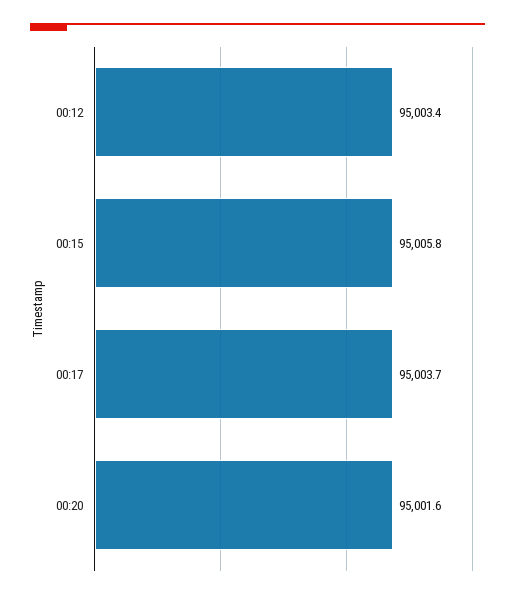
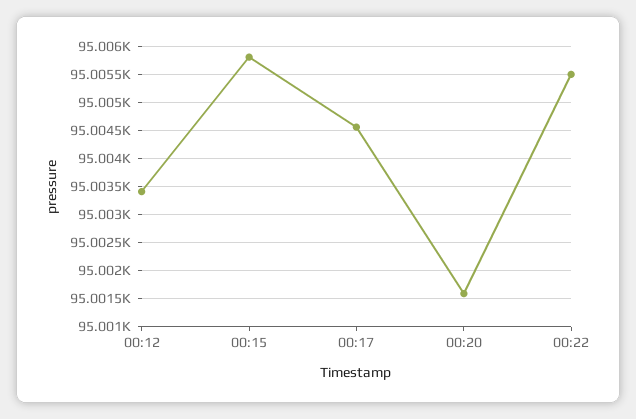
00:17: 95003.7 -> 95004.5
00:22: none -> 95005.5

